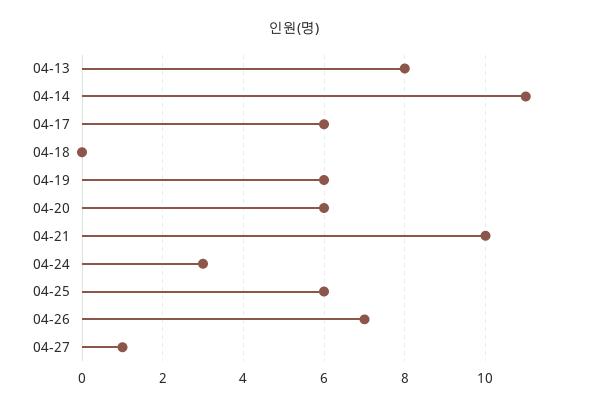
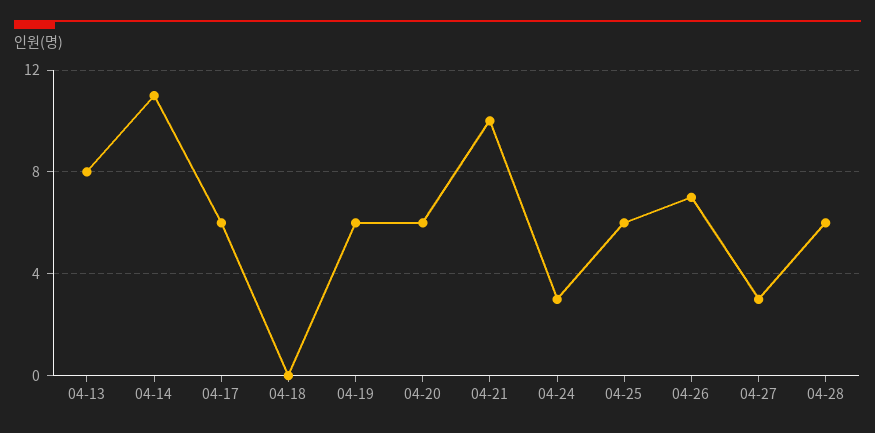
04-27: 1 -> 3
04-28: none -> 6

